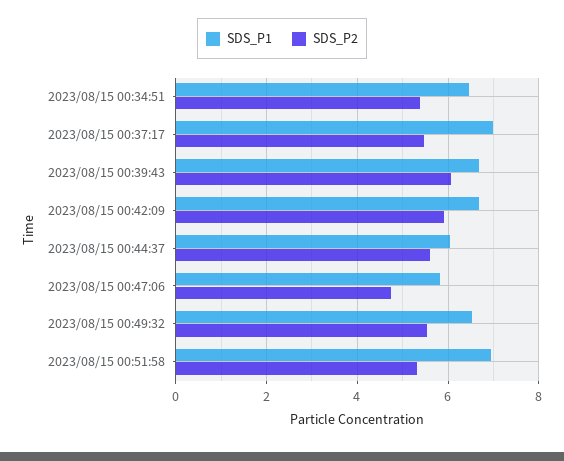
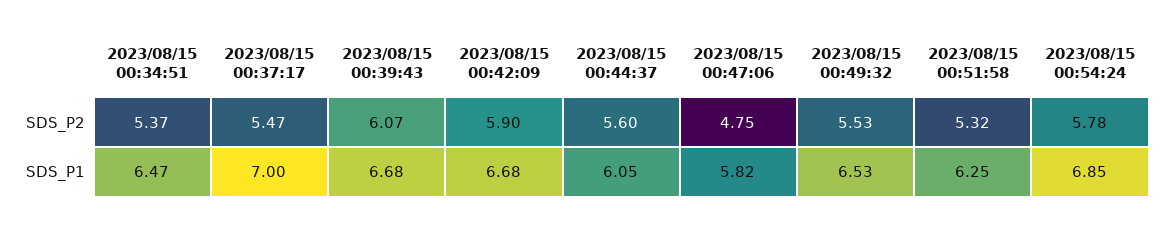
SDS_P1, 2023/08/15 00:51:58: 7 -> 6.25
SDS_P2, 2023/08/15 00:54:24: none -> 5.78
SDS_P1, 2023/08/15 00:54:24: none -> 6.85

